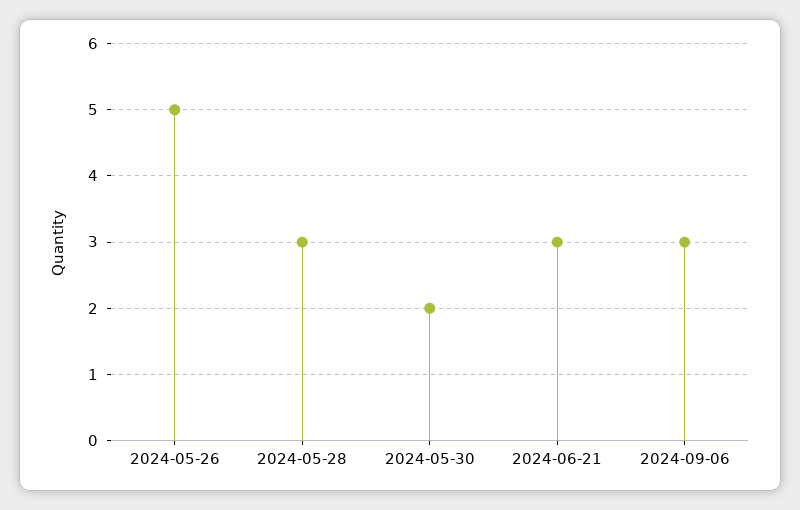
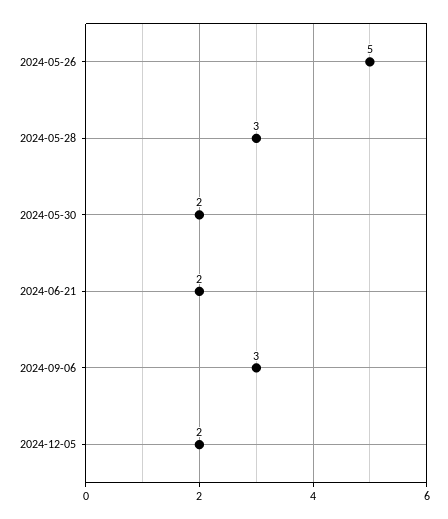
2024-06-21: 3 -> 2
2024-12-05: none -> 2

